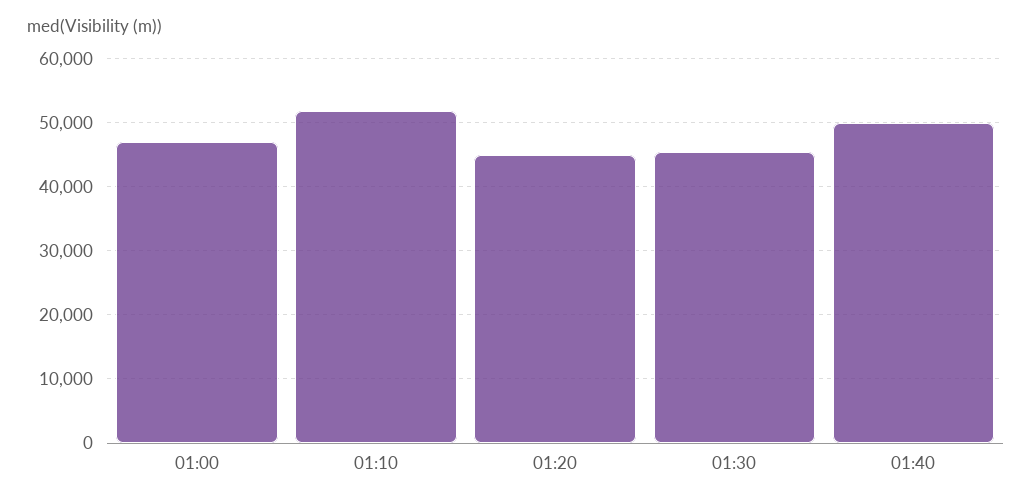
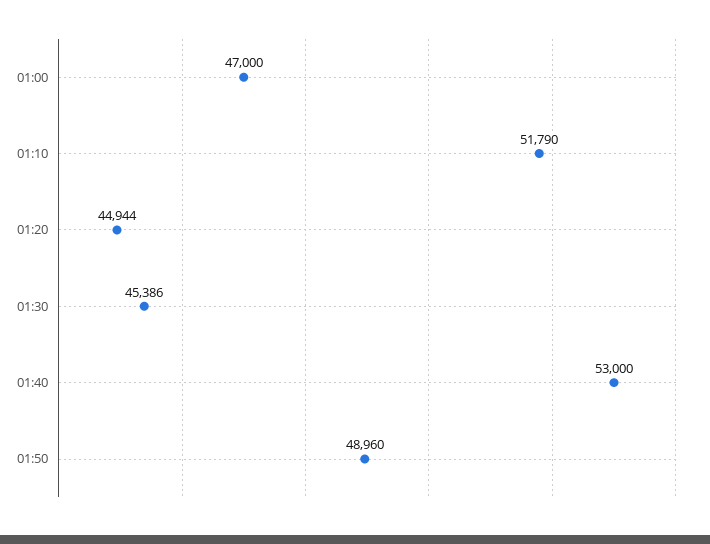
01:40: 50000 -> 53000
01:50: none -> 48960

